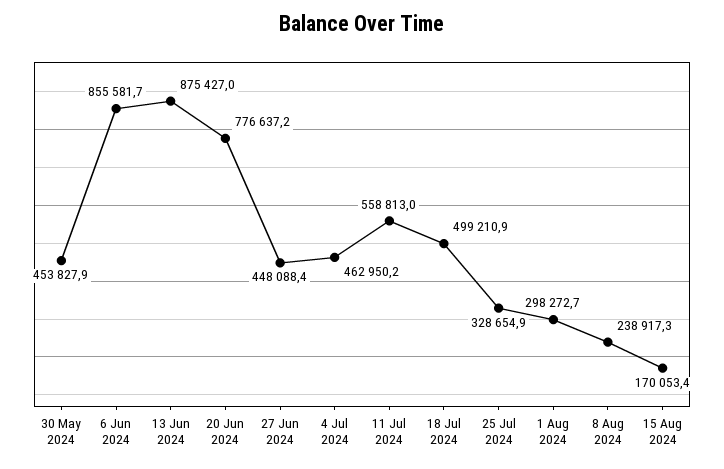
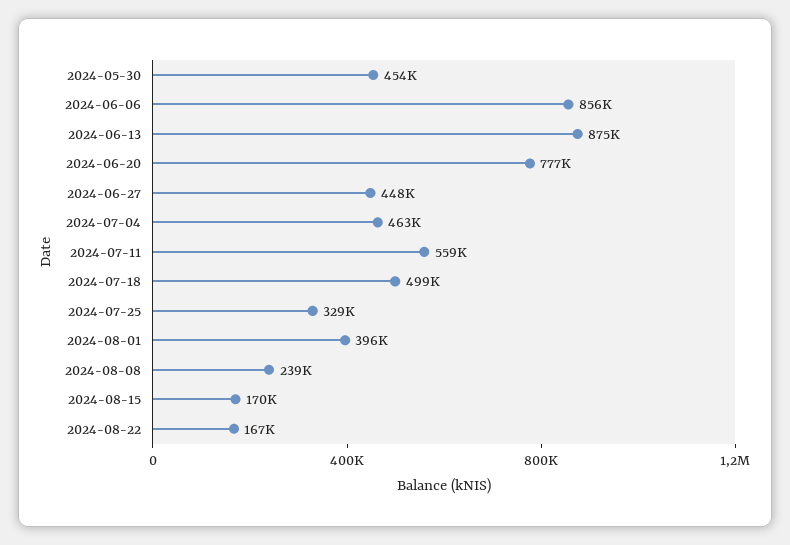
1 Aug 2024: 298272.7 -> 396000
2024-08-22: none -> 167000

